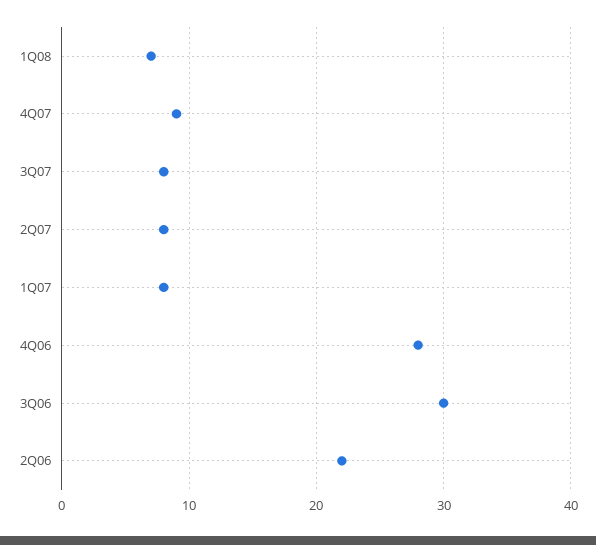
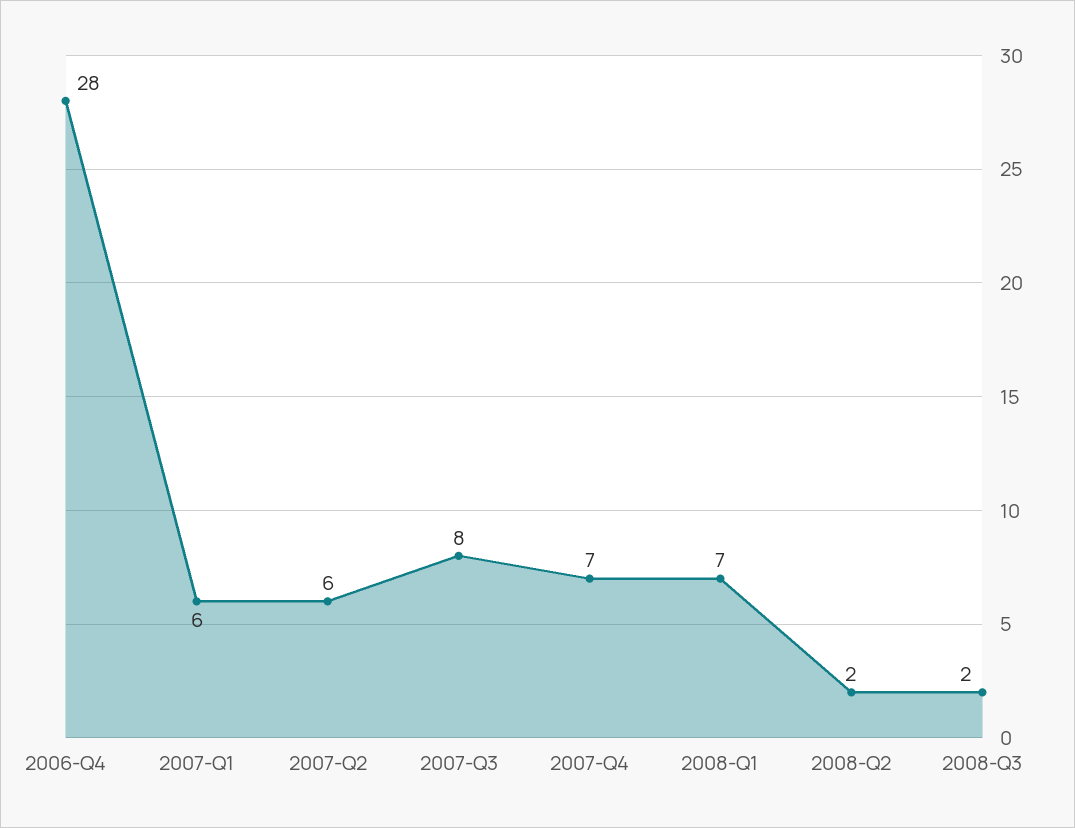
4Q07: 9 -> 7
2Q07: 8 -> 6
1Q07: 8 -> 6
3Q06: 30 -> none
2Q06: 22 -> none
2008-Q2: none -> 2
2008-Q3: none -> 2

